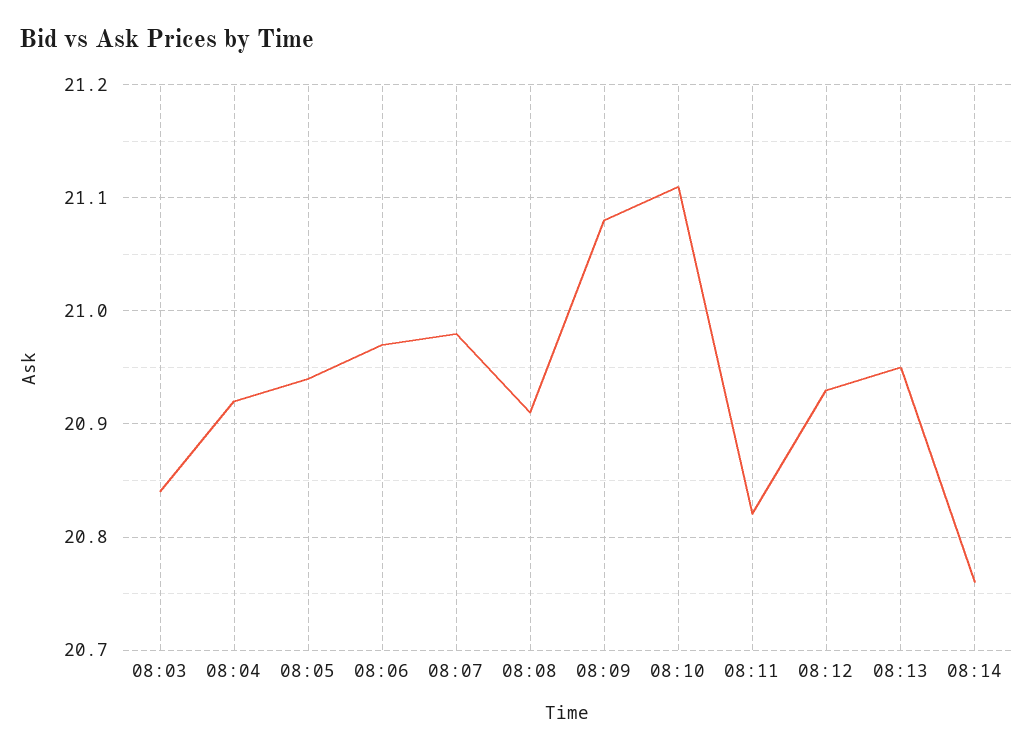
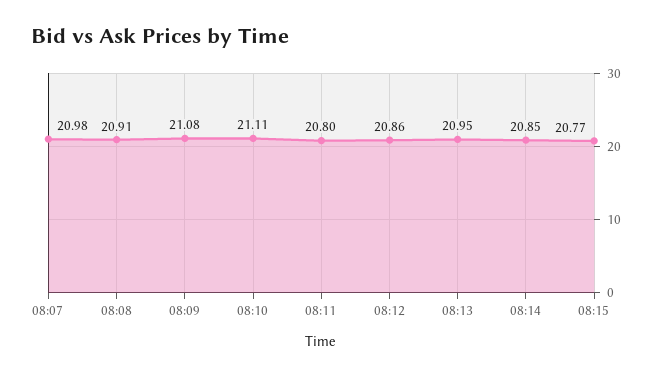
08:03: 20.84 -> none
08:04: 20.92 -> none
08:05: 20.94 -> none
08:06: 20.97 -> none
08:11: 20.82 -> 20.8
08:12: 20.93 -> 20.86
08:14: 20.76 -> 20.85
08:15: none -> 20.77

